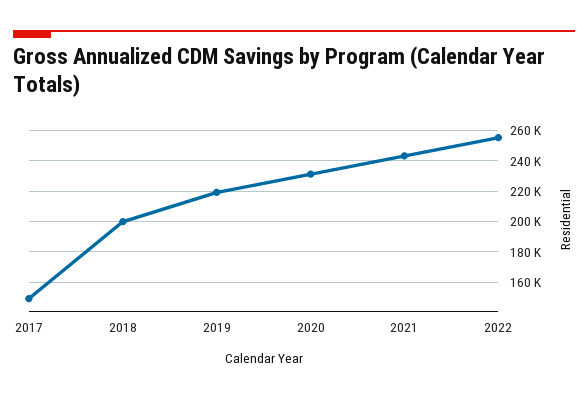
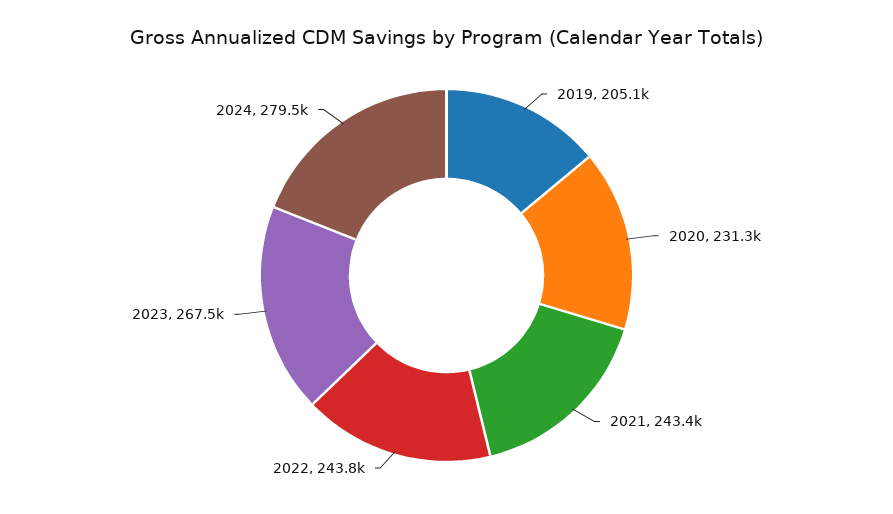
2017: 150000 -> none
2018: 200000 -> none
2019: 220000 -> 205100
2022: 255000 -> 243800
2023: none -> 267500
2024: none -> 279500

